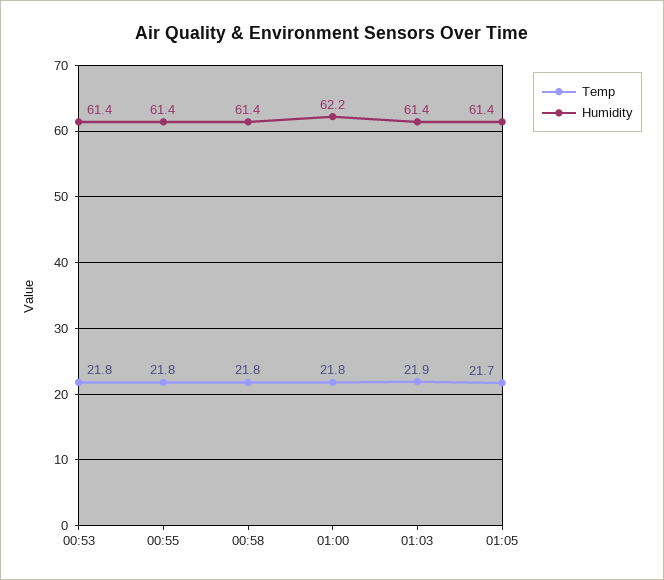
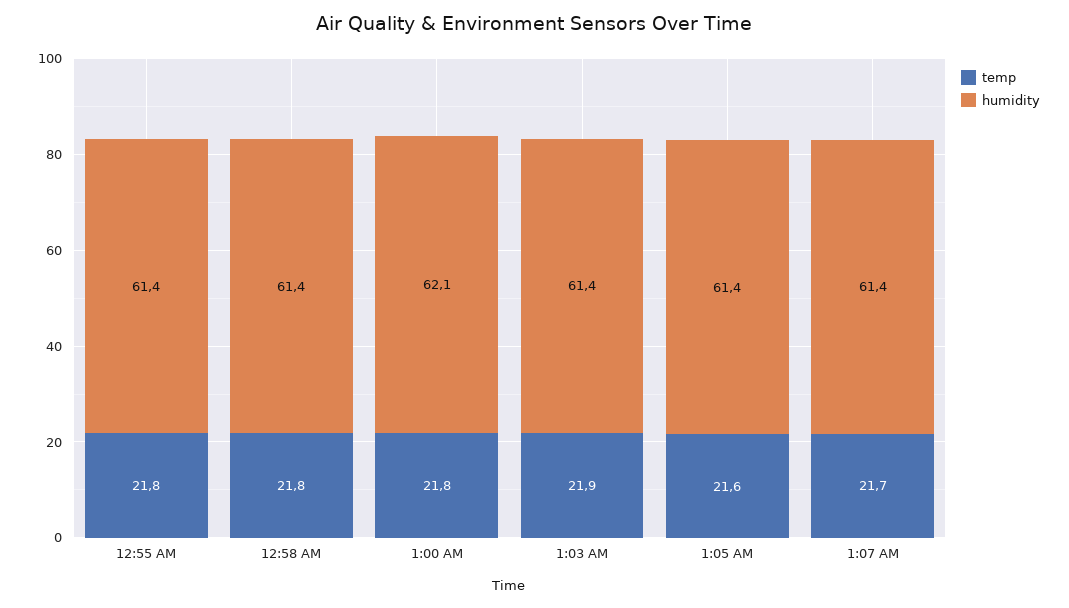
Temp, 00:53: 21.8 -> none
Humidity, 00:53: 61.4 -> none
Humidity, 01:00: 62.2 -> 62.1
Temp, 01:05: 21.7 -> 21.6
Temp, 1:07 AM: none -> 21.7
Humidity, 1:07 AM: none -> 61.4

